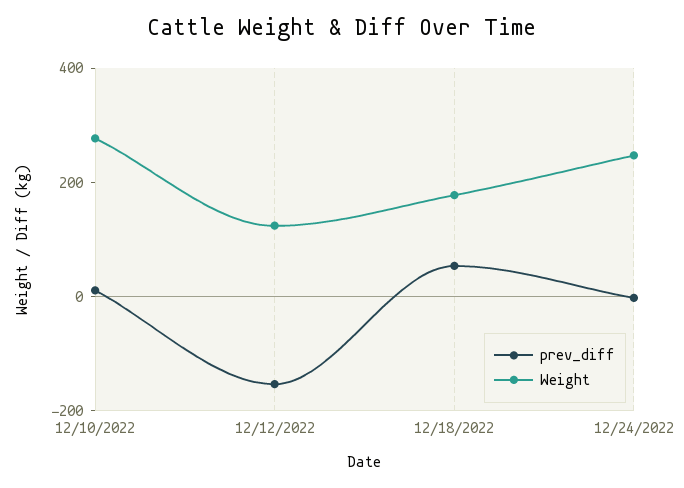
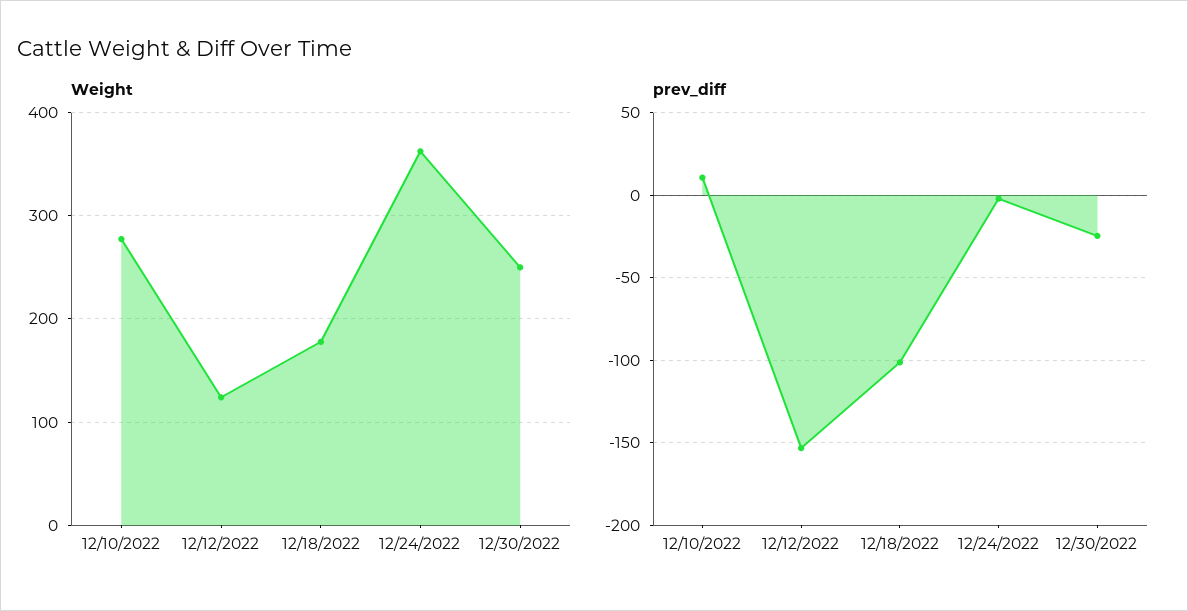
prev_diff, 12/18/2022: 50 -> -100
Weight, 12/24/2022: 250 -> 360
Weight, 12/30/2022: none -> 250
prev_diff, 12/30/2022: none -> -25

